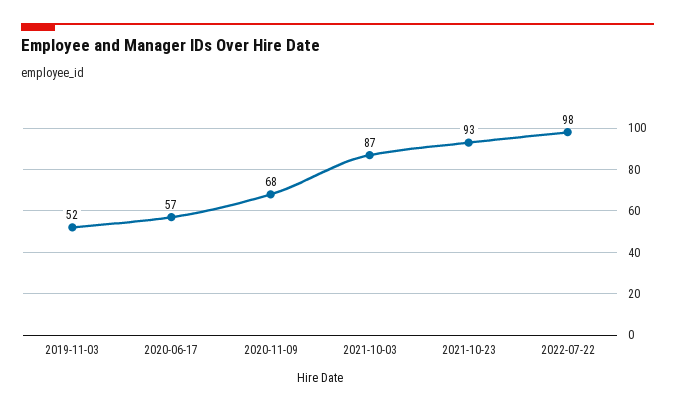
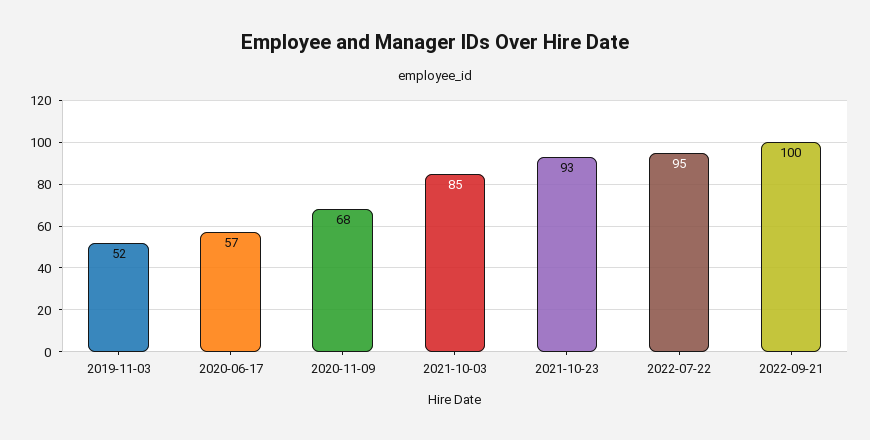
2021-10-03: 87 -> 85
2022-07-22: 98 -> 95
2022-09-21: none -> 100

